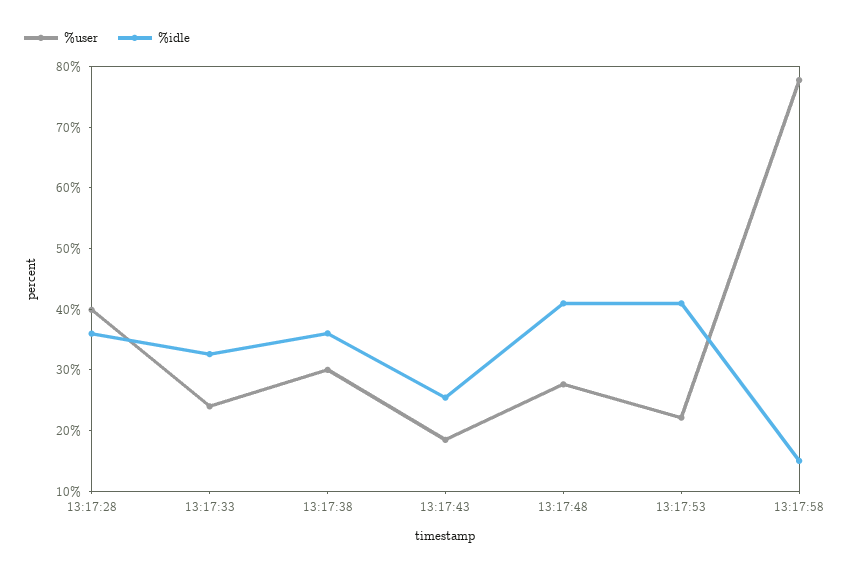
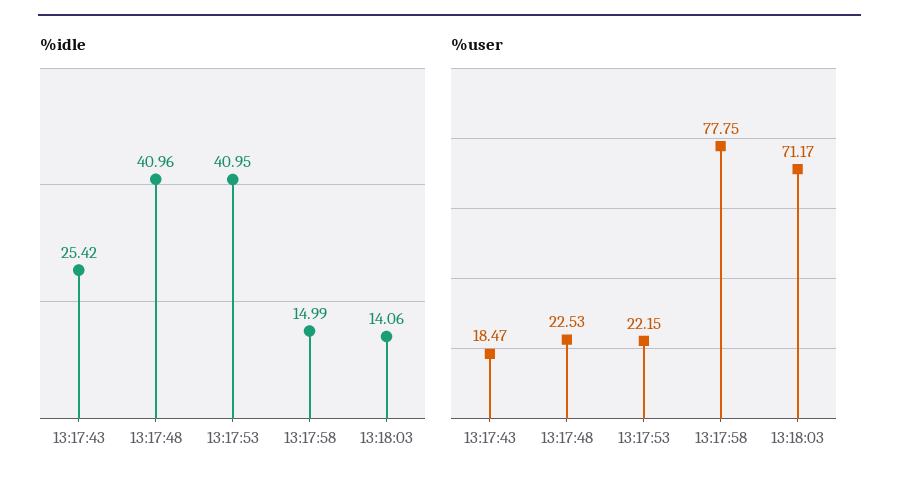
%user, 13:17:28: 40 -> none
%idle, 13:17:28: 36 -> none
%user, 13:17:33: 24 -> none
%idle, 13:17:33: 32 -> none
%user, 13:17:38: 30 -> none
%idle, 13:17:38: 36 -> none
%user, 13:17:48: 28 -> 22.53
%idle, 13:18:03: none -> 14.06
%user, 13:18:03: none -> 71.17

